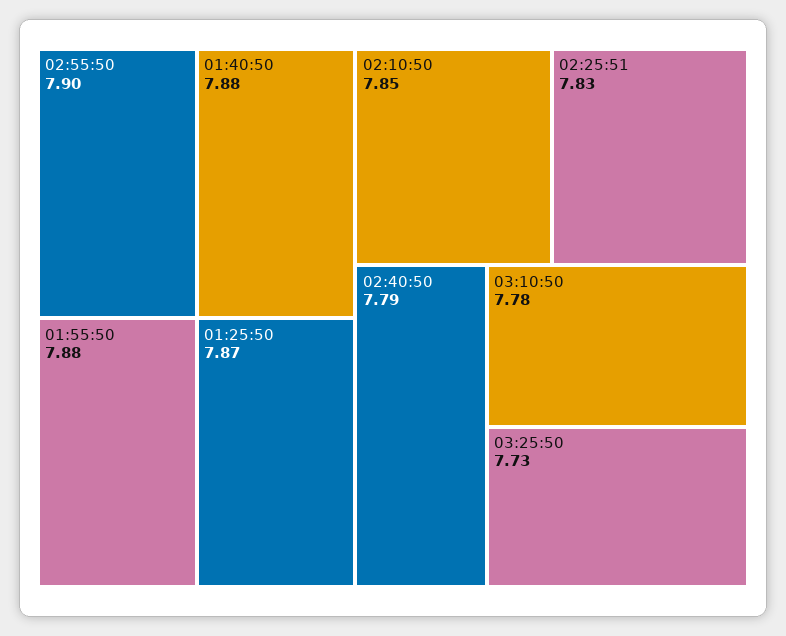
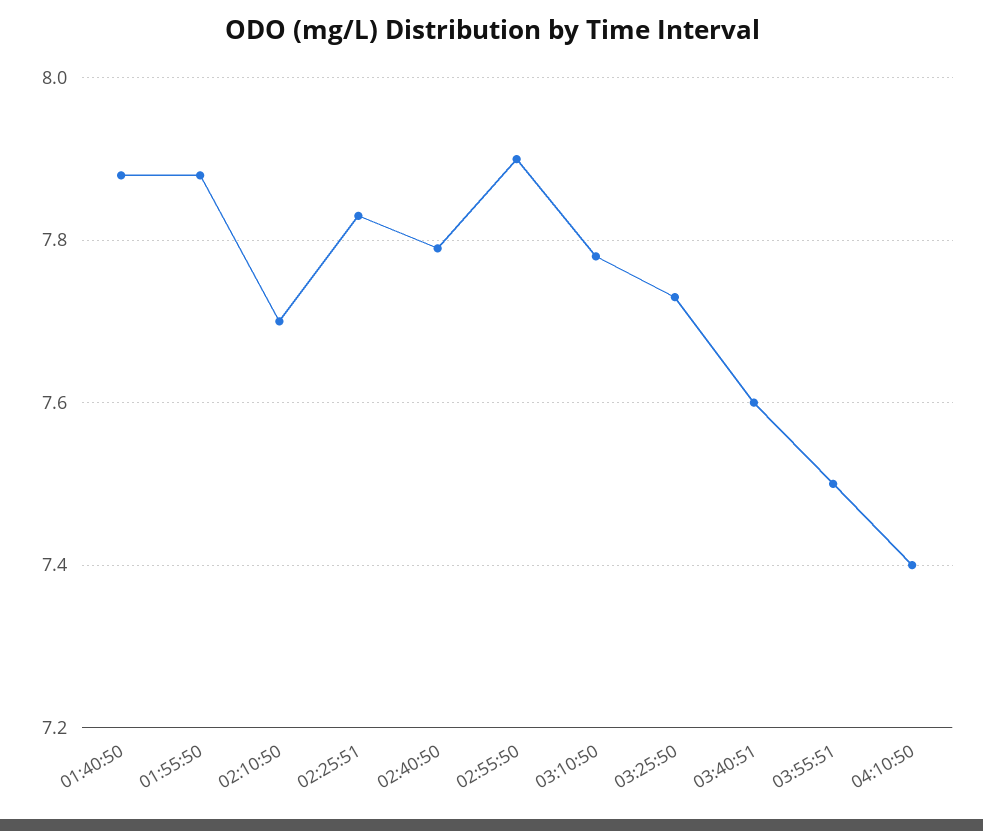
01:25:50: 7.87 -> none
02:10:50: 7.85 -> 7.7
03:40:51: none -> 7.6
03:55:51: none -> 7.5
04:10:50: none -> 7.4

